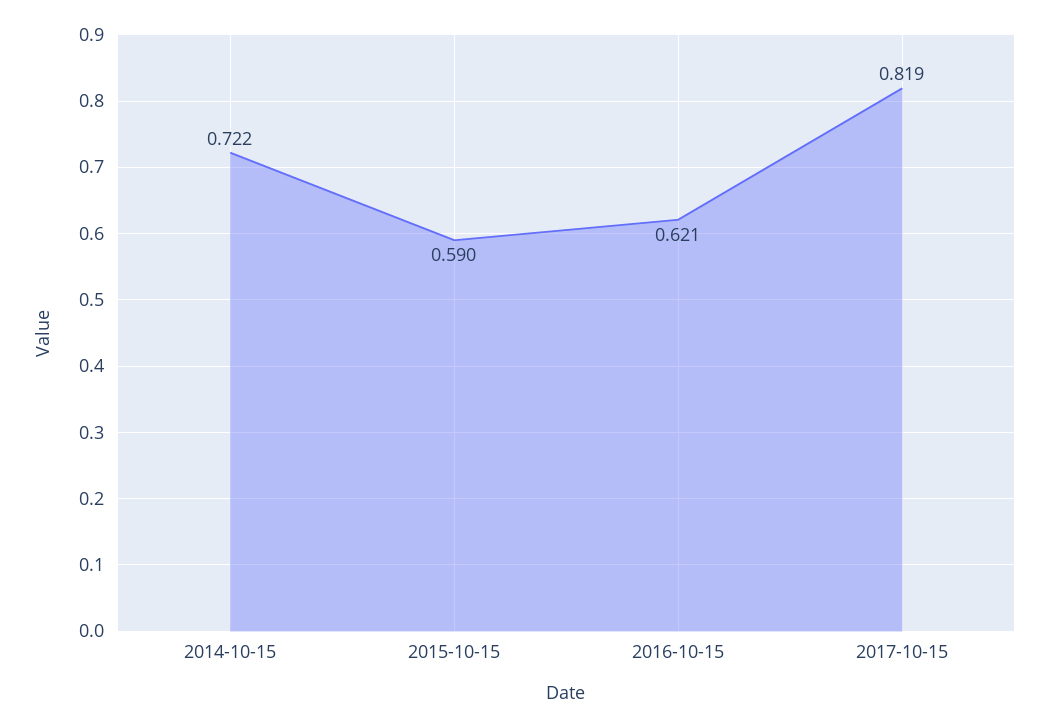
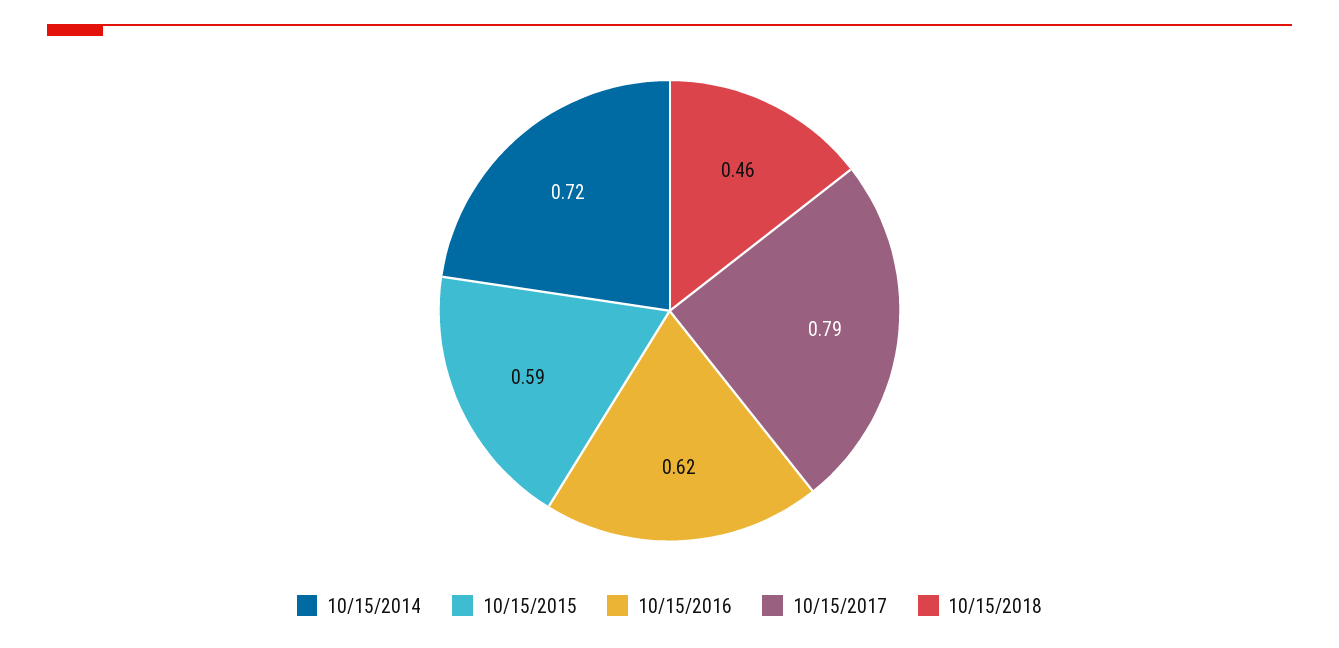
2017-10-15: 0.819 -> 0.79
10/15/2018: none -> 0.46

